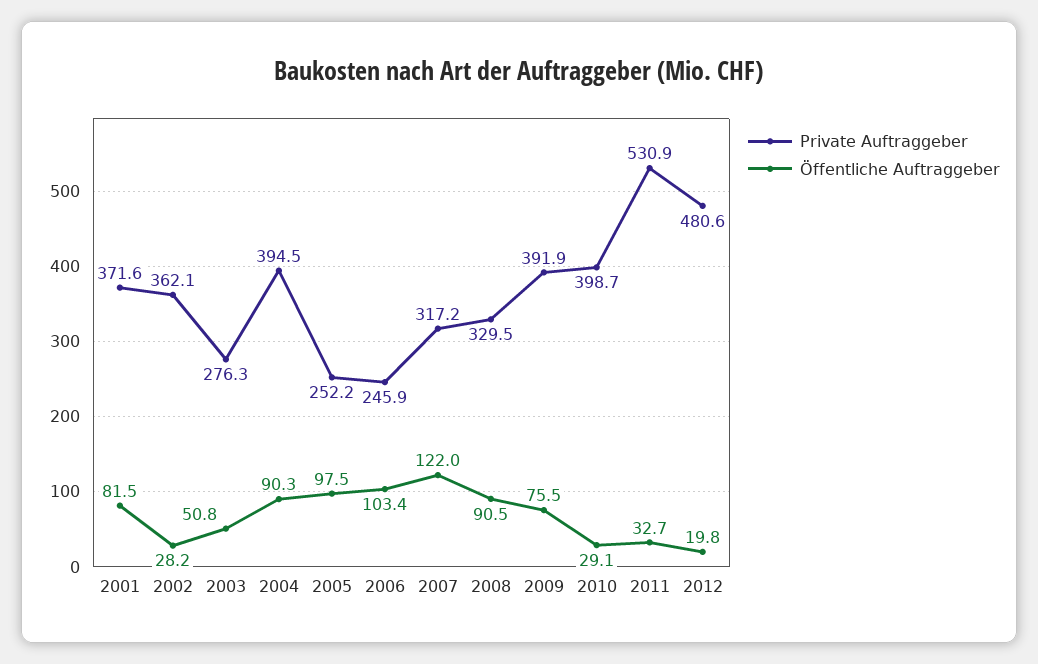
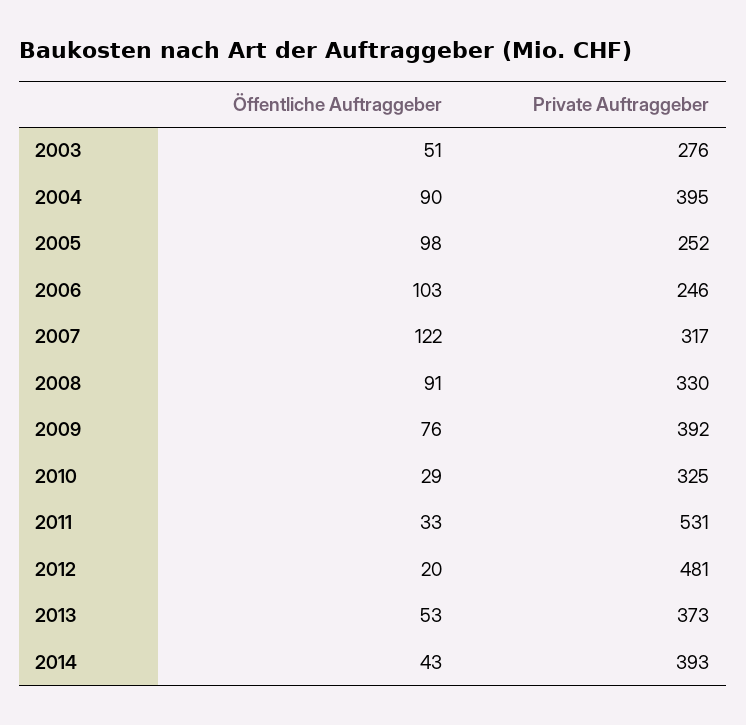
Private Auftraggeber, 2001: 371.6 -> none
Öffentliche Auftraggeber, 2001: 81.5 -> none
Private Auftraggeber, 2002: 362.1 -> none
Öffentliche Auftraggeber, 2002: 28.2 -> none
Private Auftraggeber, 2010: 398.7 -> 325
Öffentliche Auftraggeber, 2013: none -> 53
Private Auftraggeber, 2013: none -> 373
Öffentliche Auftraggeber, 2014: none -> 43
Private Auftraggeber, 2014: none -> 393

